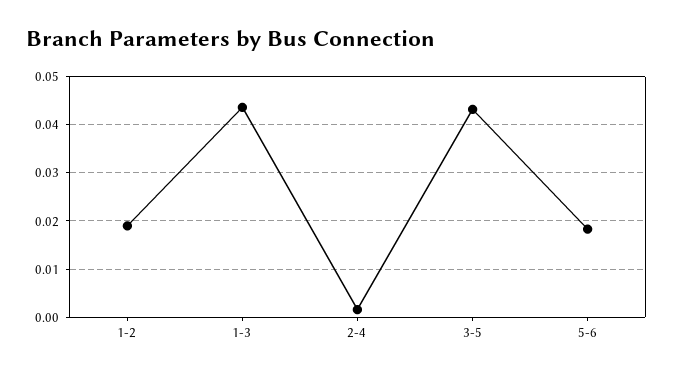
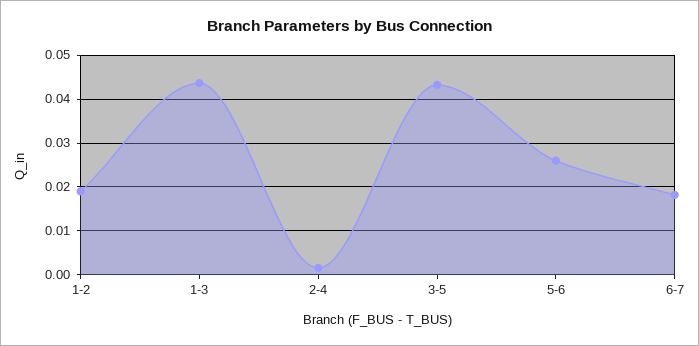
5-6: 0.018 -> 0.026
6-7: none -> 0.018

